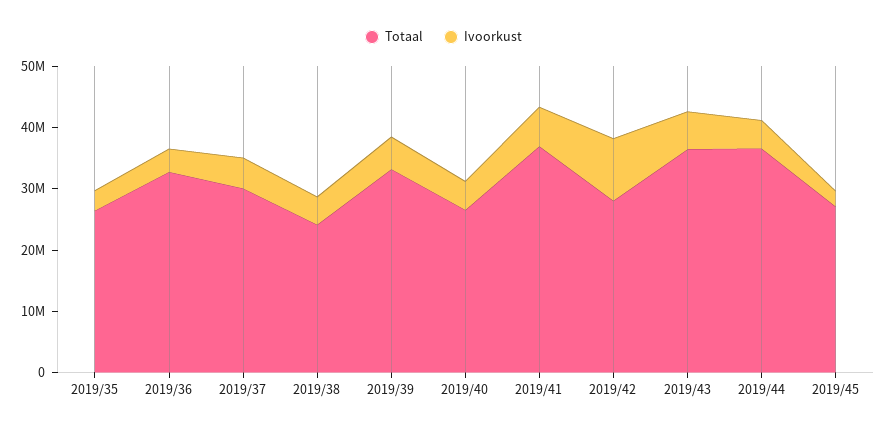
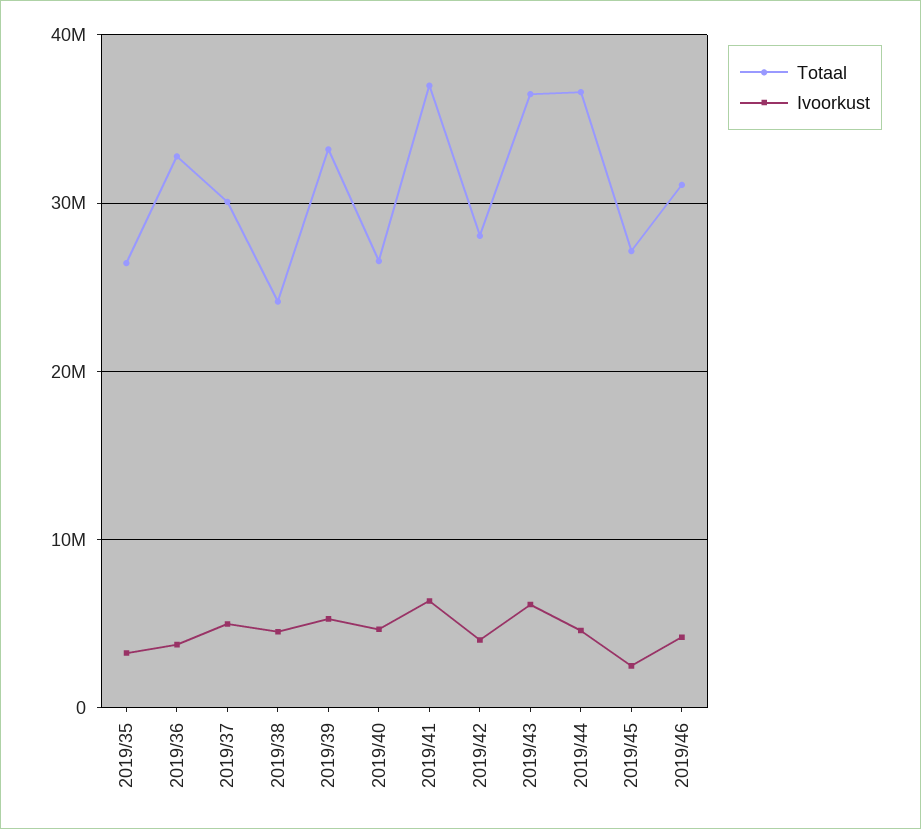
Ivoorkust, 2019/42: 10000000 -> 4000000
Totaal, 2019/46: none -> 31000000
Ivoorkust, 2019/46: none -> 4000000

